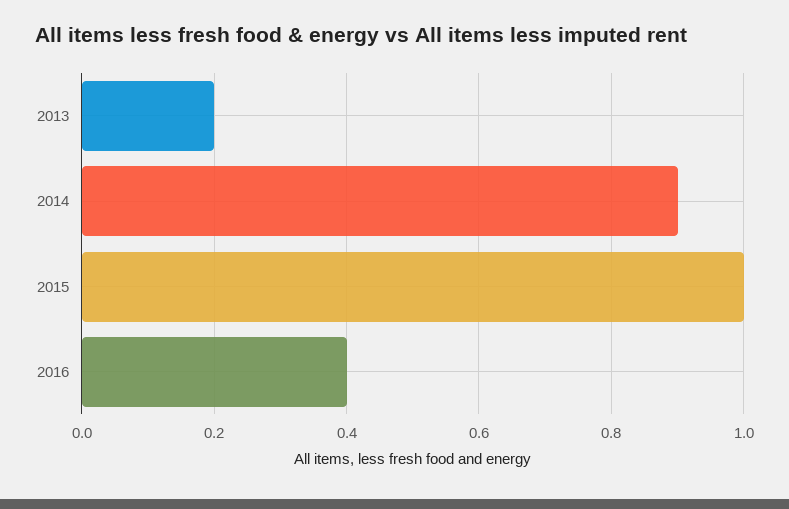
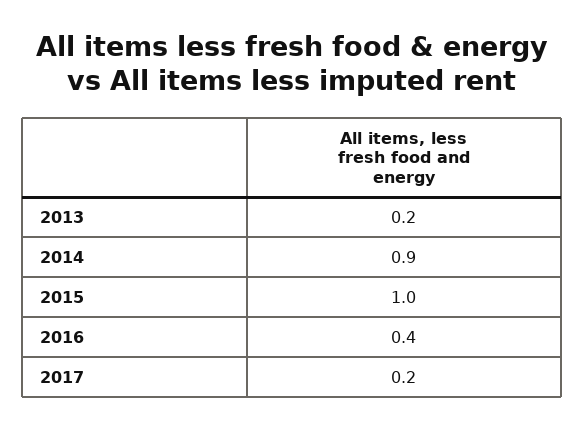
2017: none -> 0.2

